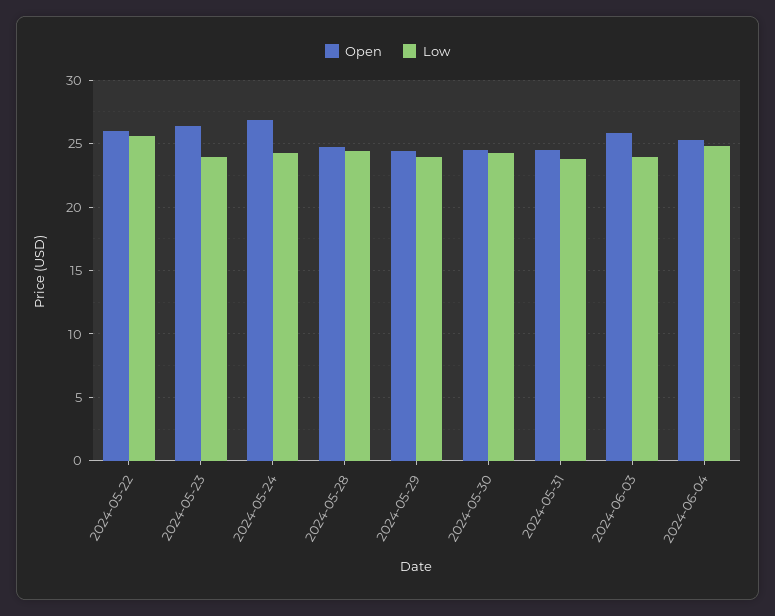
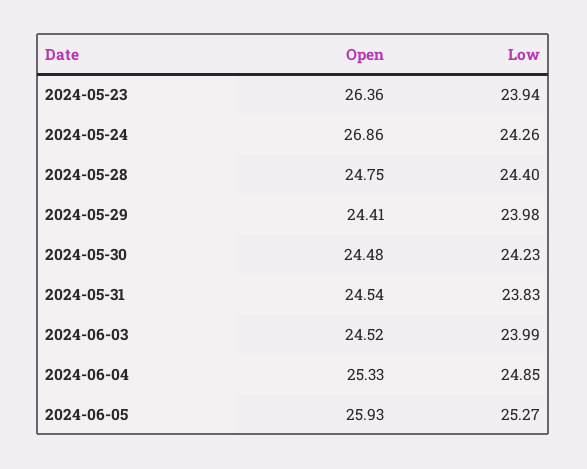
Open, 2024-05-22: 26 -> none
Low, 2024-05-22: 25.5 -> none
Open, 2024-06-03: 26 -> 24.52
Open, 2024-06-05: none -> 25.93
Low, 2024-06-05: none -> 25.27

